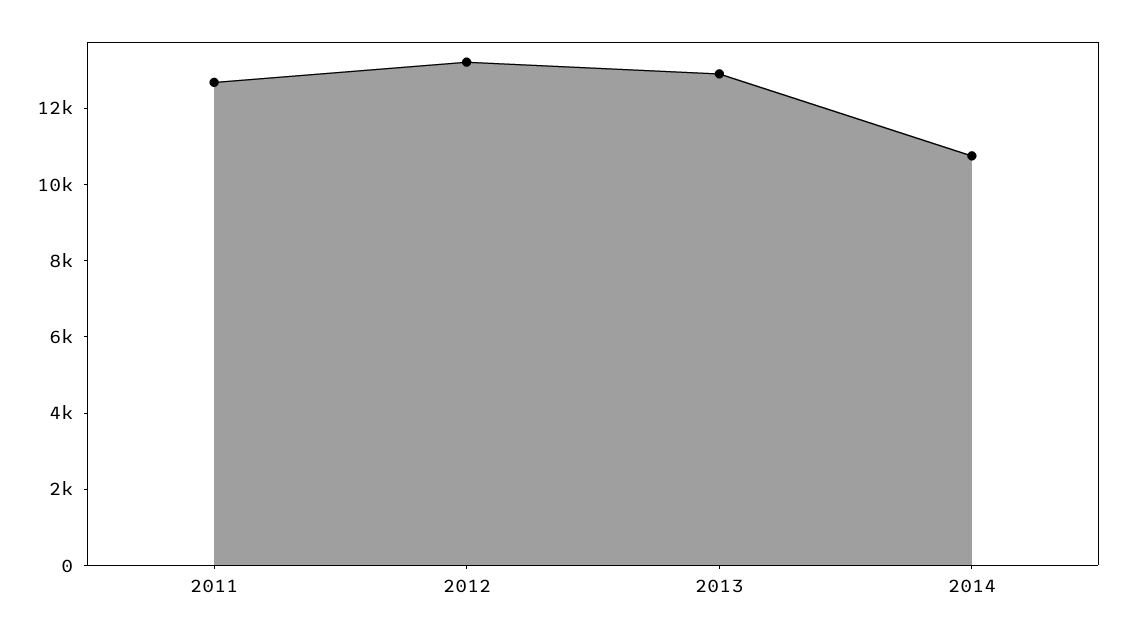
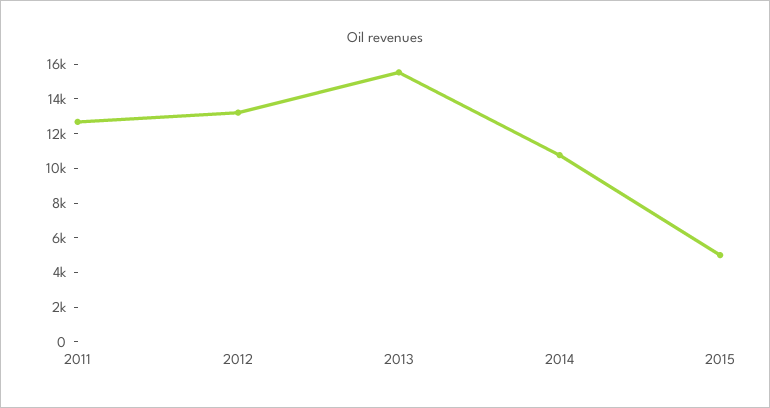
2013: 13000 -> 15500
2015: none -> 5000

